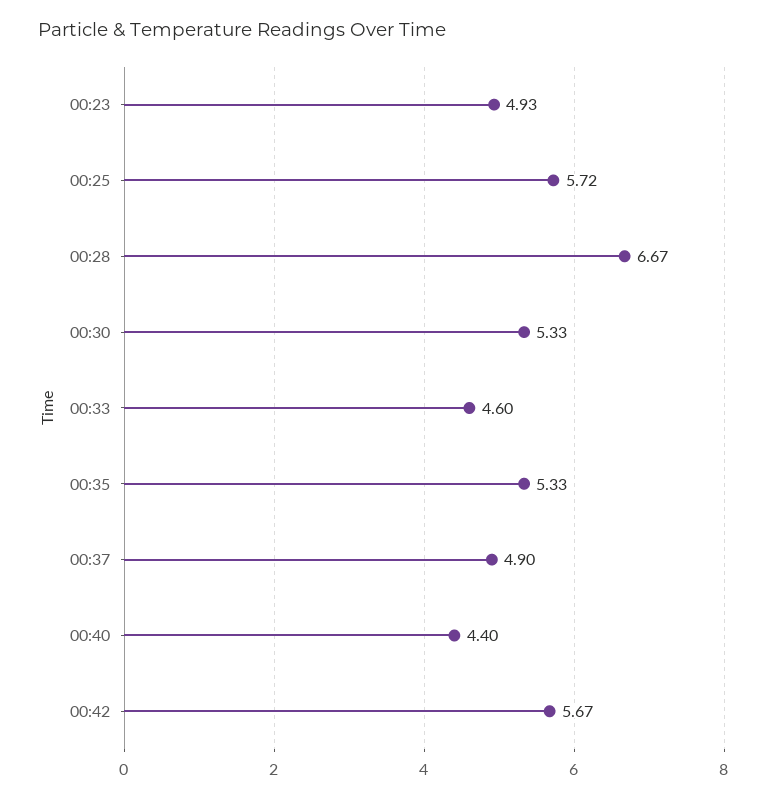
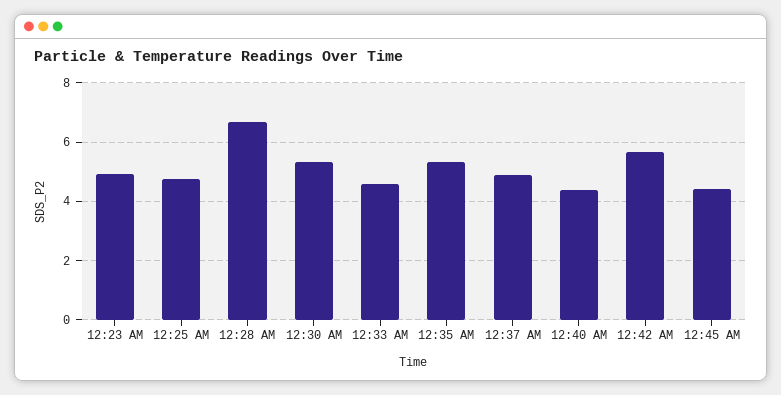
00:25: 5.72 -> 4.75
12:45 AM: none -> 4.5

